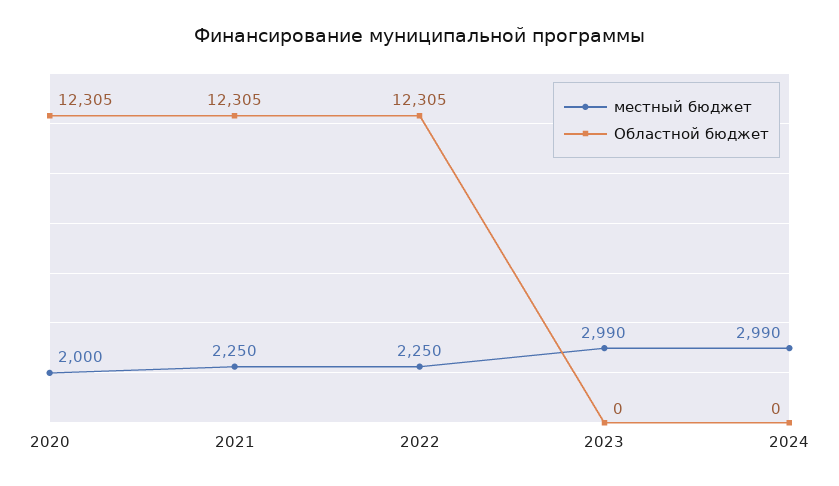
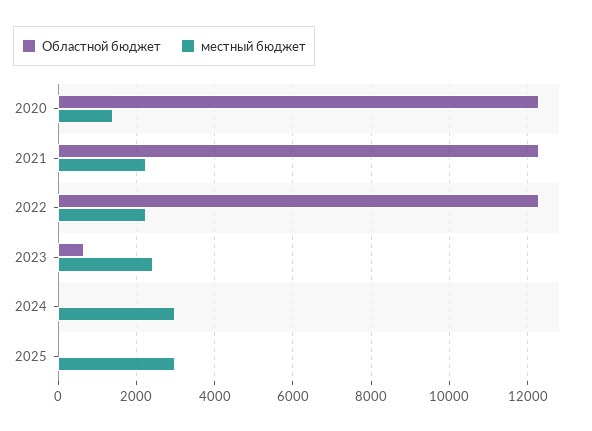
местный бюджет, 2020: 2000 -> 1400
местный бюджет, 2023: 2990 -> 2400
Областной бюджет, 2023: 0 -> 600
Областной бюджет, 2025: none -> 0
местный бюджет, 2025: none -> 3000

